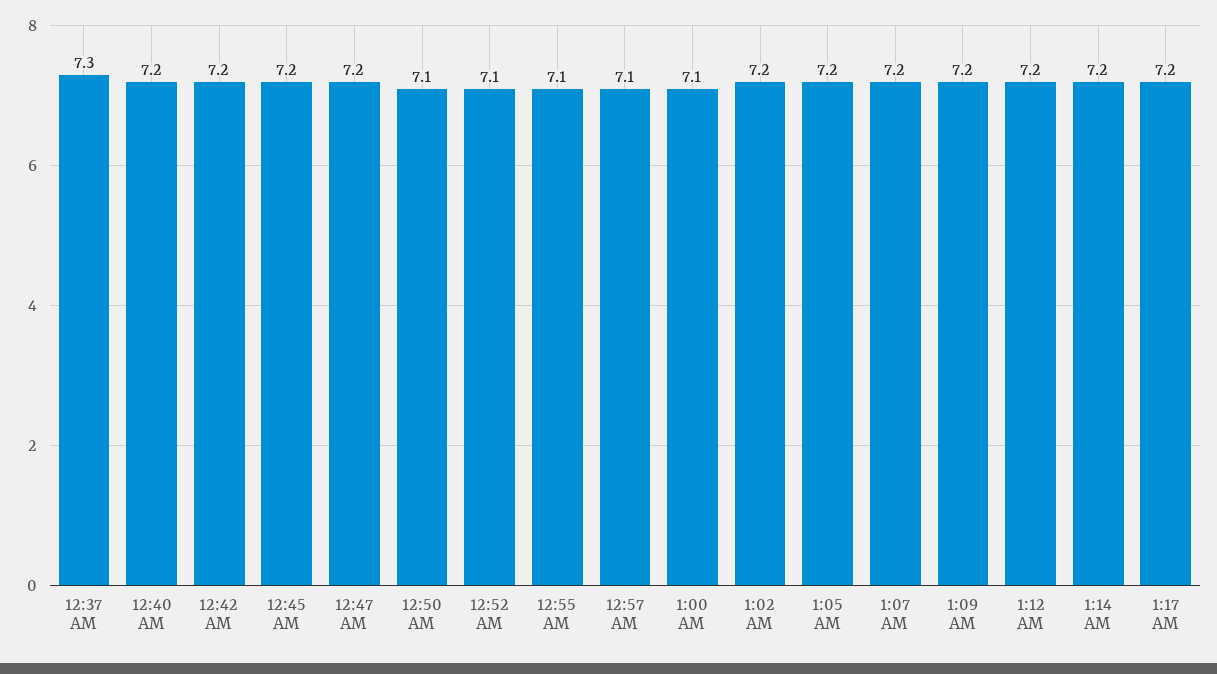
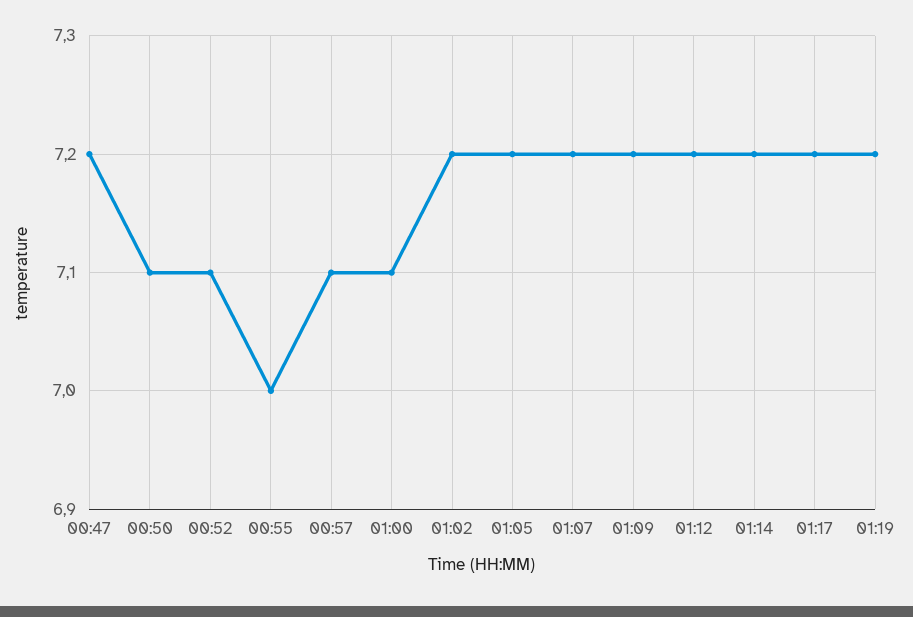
12:37 AM: 7.3 -> none
12:40 AM: 7.2 -> none
12:42 AM: 7.2 -> none
12:45 AM: 7.2 -> none
12:55 AM: 7.1 -> 7
01:19: none -> 7.2

